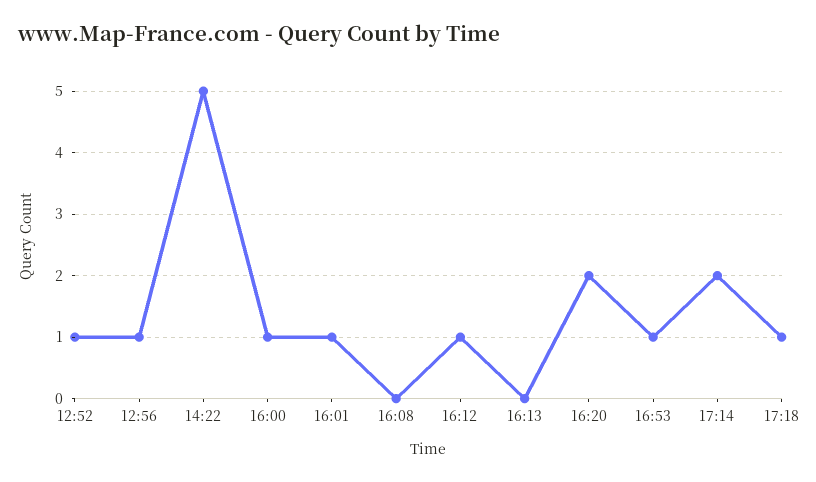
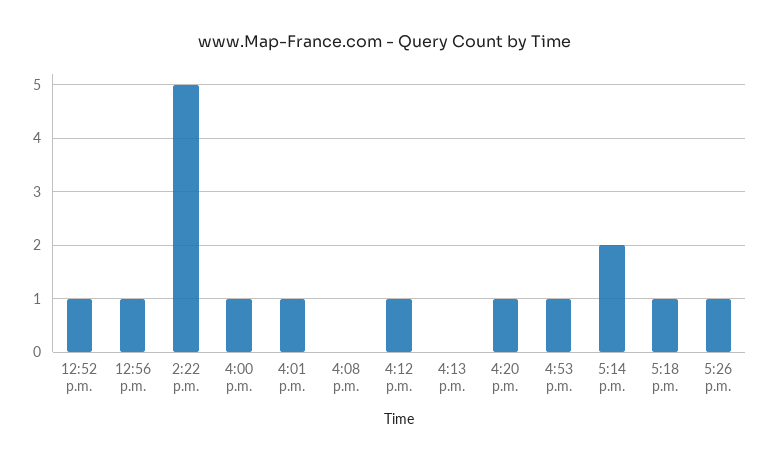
16:20: 2 -> 1
5:26 p.m.: none -> 1

